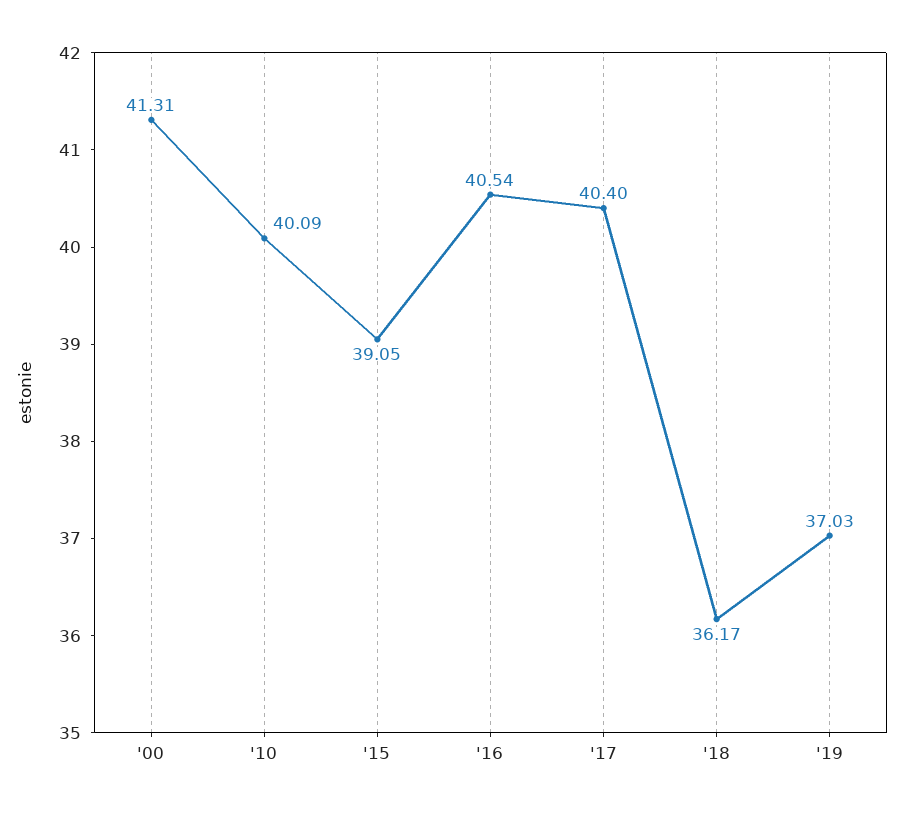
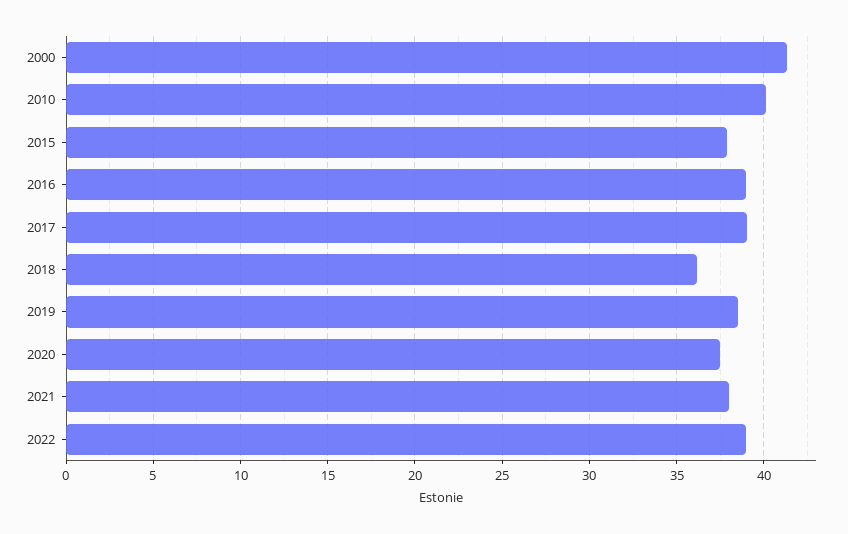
'15: 39.05 -> 38
'16: 40.54 -> 39
'17: 40.4 -> 39
'19: 37.03 -> 38.5
2020: none -> 37.5
2021: none -> 38
2022: none -> 39

